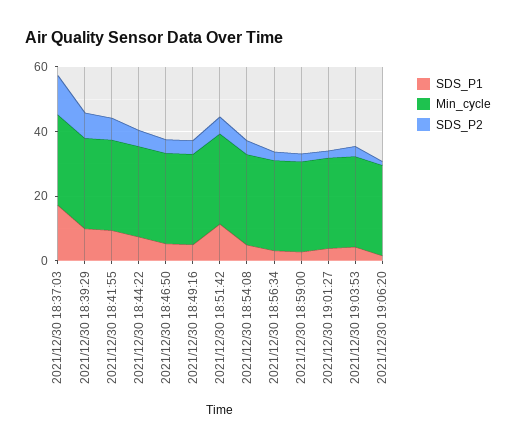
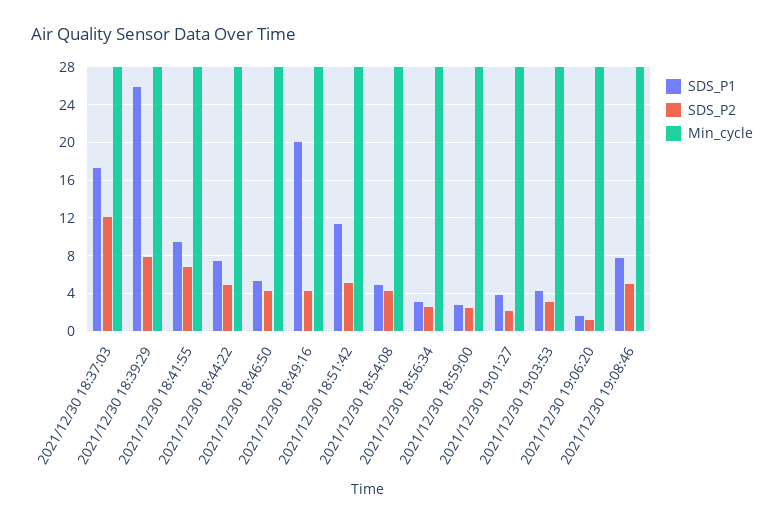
SDS_P1, 2021/12/30 18:39:29: 10 -> 26
SDS_P1, 2021/12/30 18:49:16: 5 -> 20
SDS_P1, 2021/12/30 19:08:46: none -> 8
SDS_P2, 2021/12/30 19:08:46: none -> 5
Min_cycle, 2021/12/30 19:08:46: none -> 28

